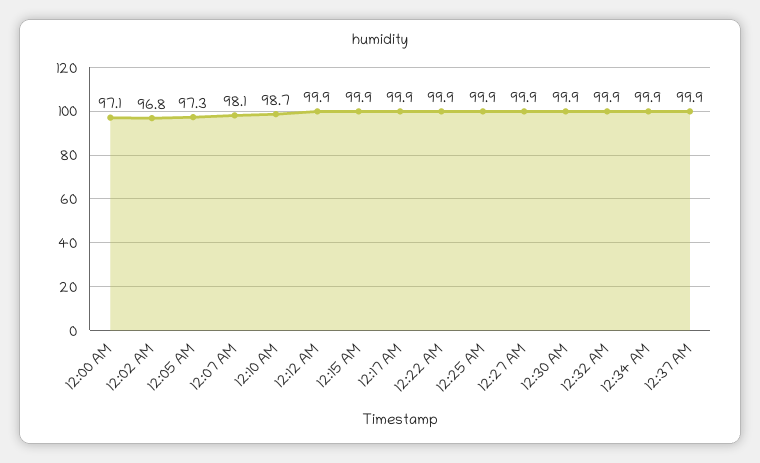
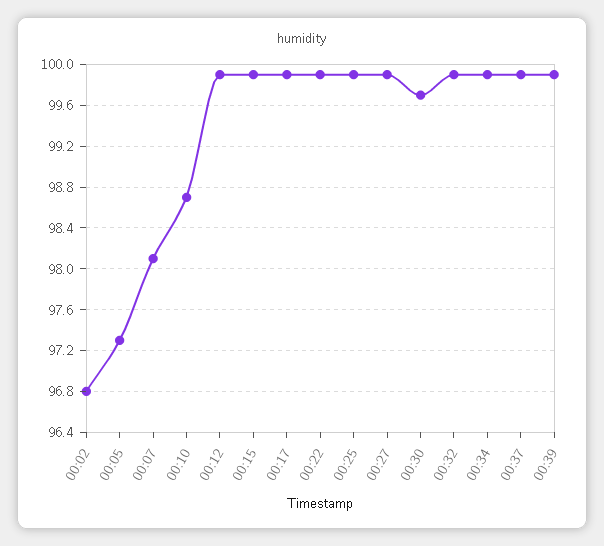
12:00 AM: 97.1 -> none
12:30 AM: 99.9 -> 99.7
00:39: none -> 99.9

